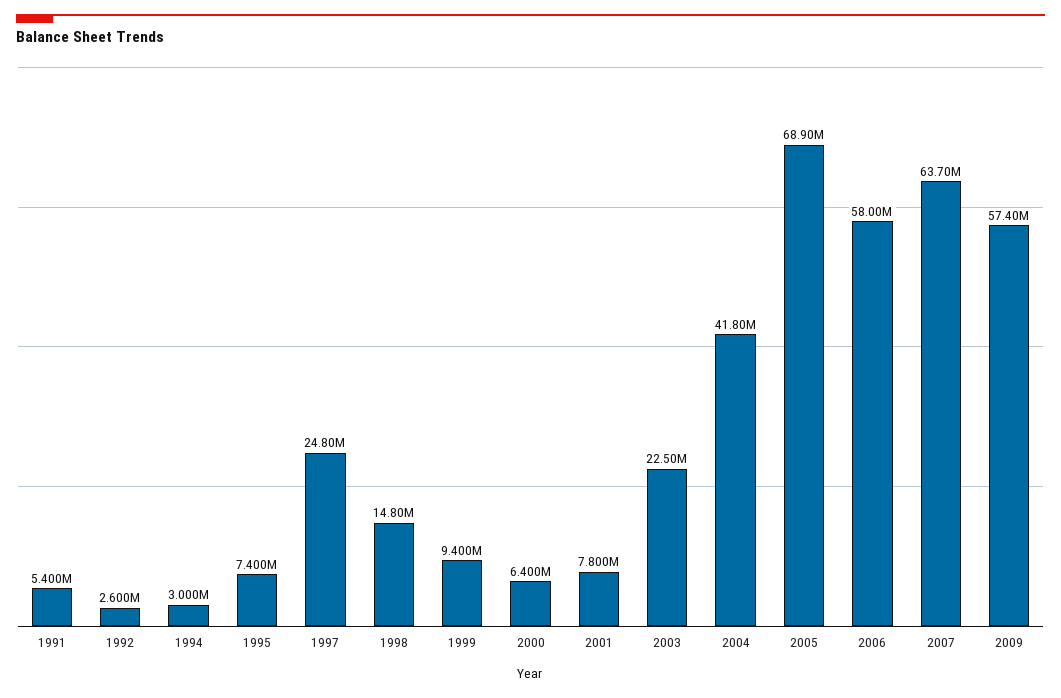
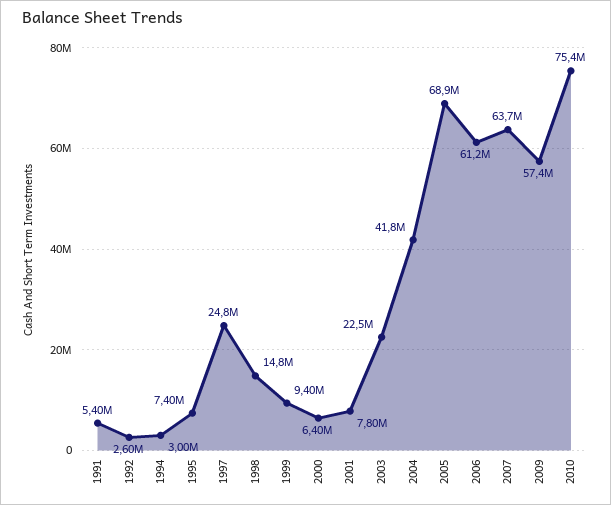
2006: 58000000 -> 61200000
2010: none -> 75400000

